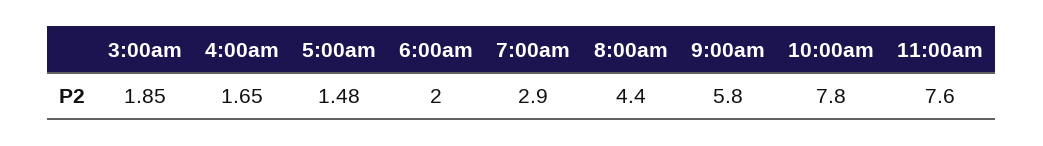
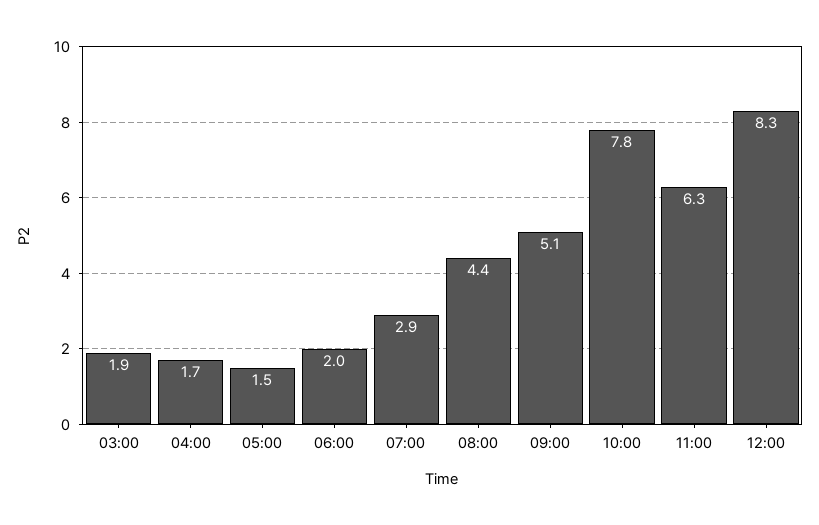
9:00am: 5.8 -> 5.1
11:00am: 7.6 -> 6.3
12:00: none -> 8.3

